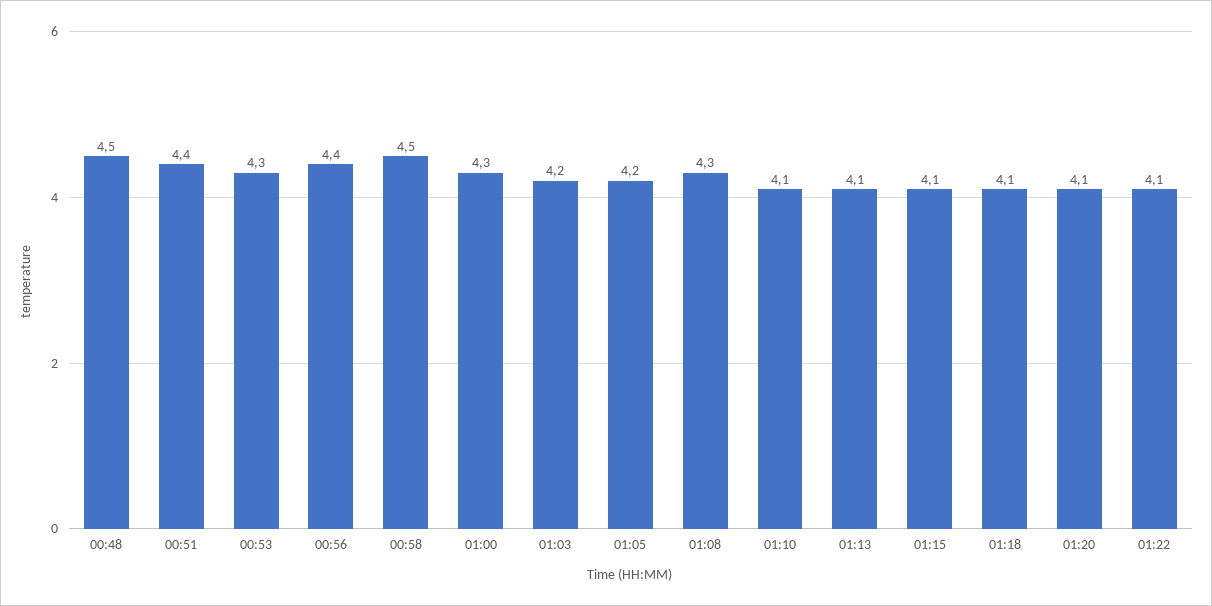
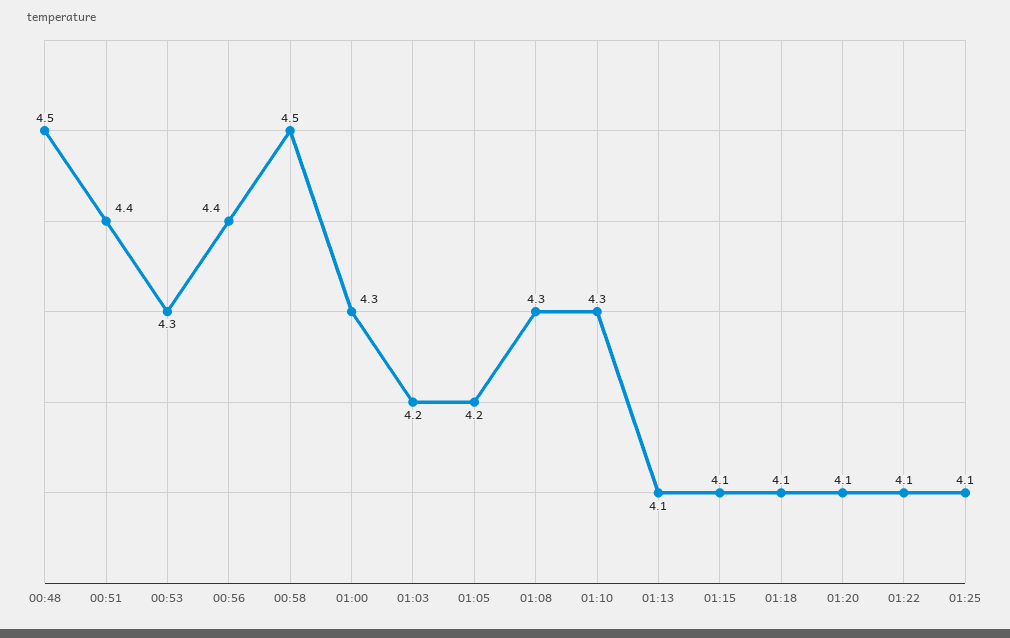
01:10: 4.1 -> 4.3
01:25: none -> 4.1

